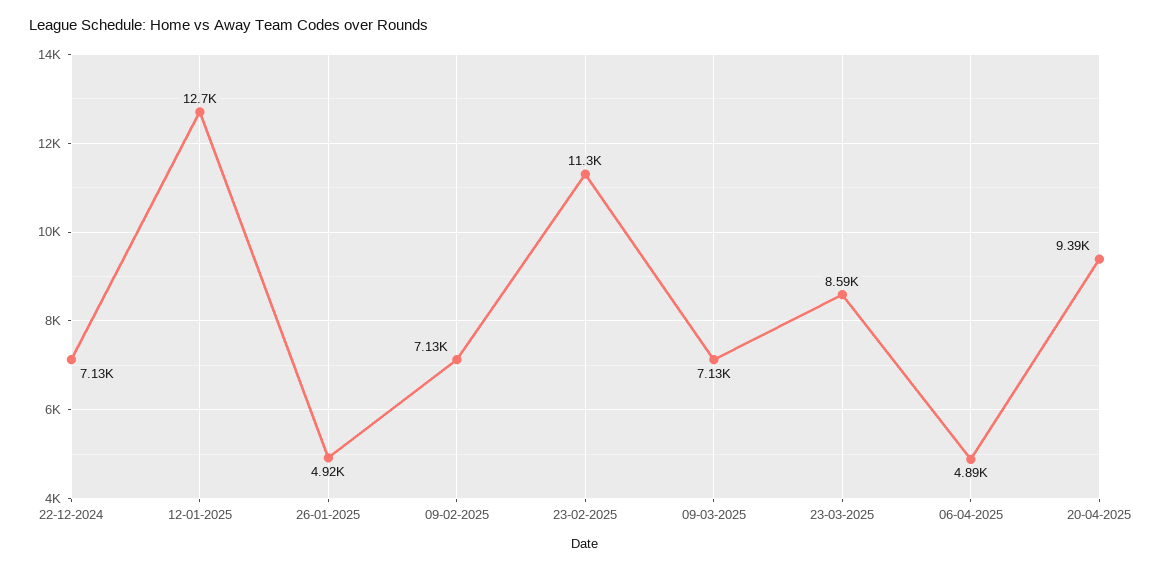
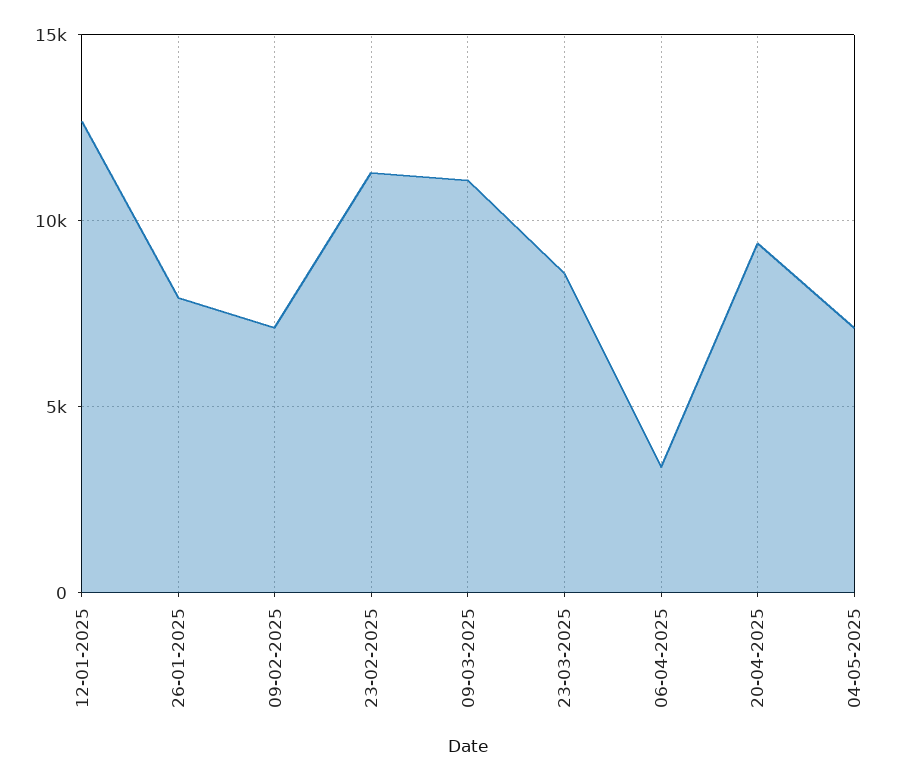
22-12-2024: 7130 -> none
26-01-2025: 4920 -> 8000
09-03-2025: 7130 -> 11000
06-04-2025: 4890 -> 3500
04-05-2025: none -> 7000

